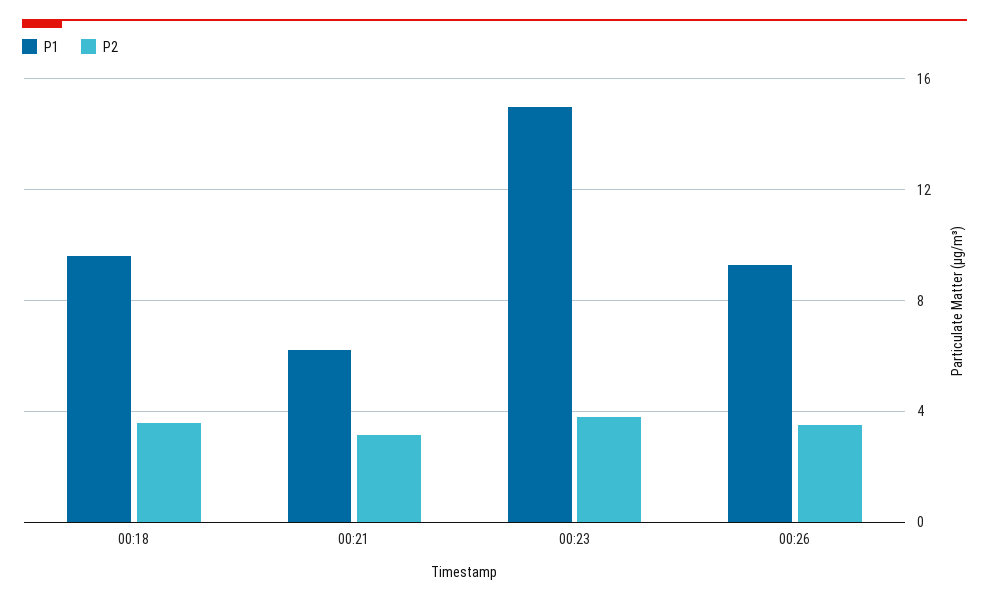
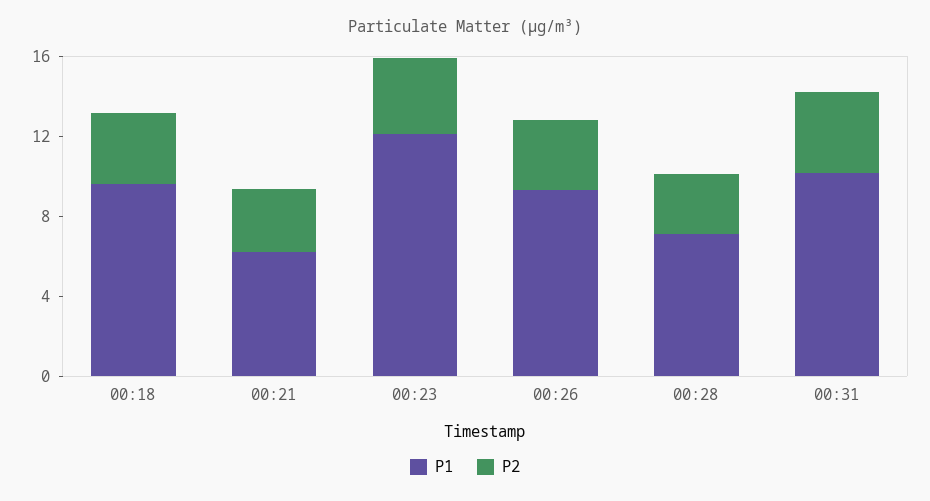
P1, 00:23: 15 -> 12
P1, 00:28: none -> 7
P2, 00:28: none -> 3
P1, 00:31: none -> 10
P2, 00:31: none -> 4

